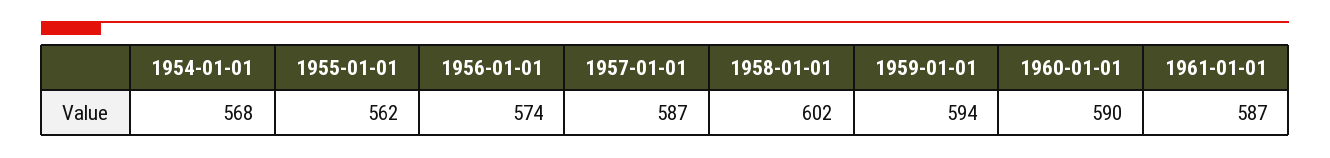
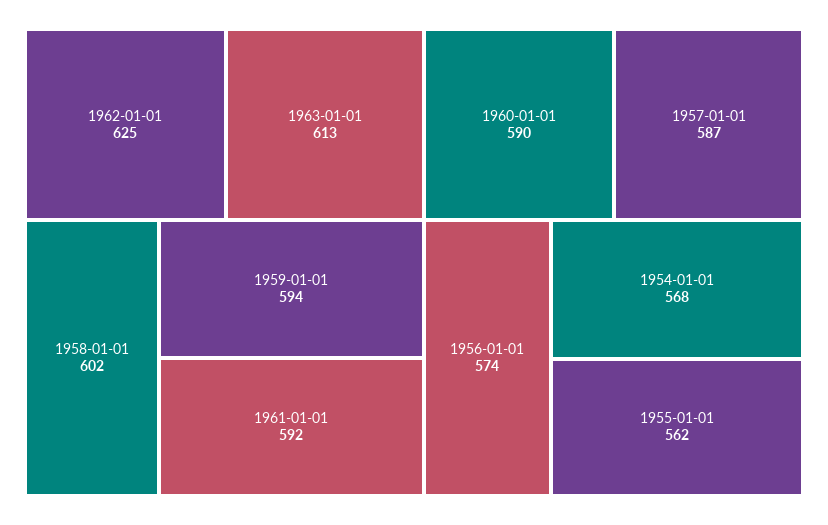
1961-01-01: 587 -> 592
1962-01-01: none -> 625
1963-01-01: none -> 613

